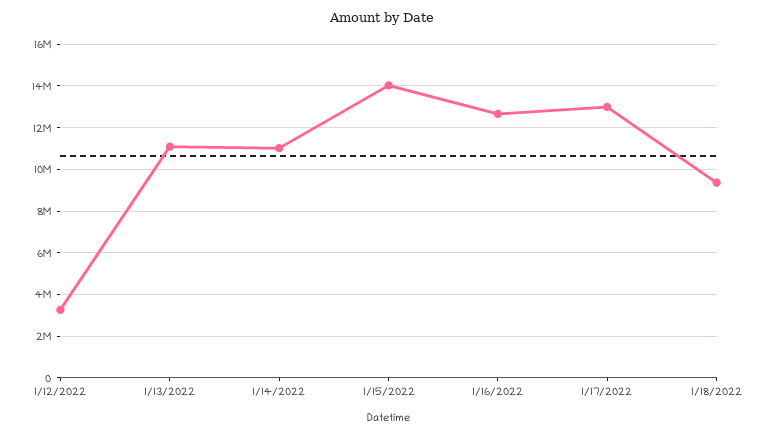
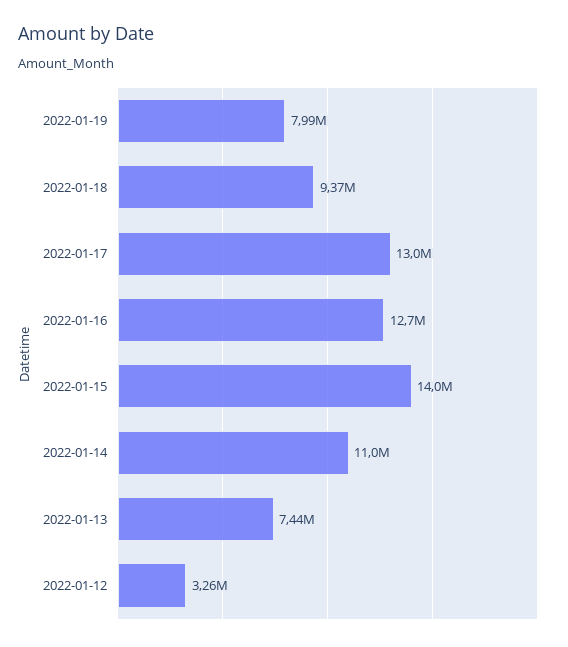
1/13/2022: 11000000 -> 7440000
2022-01-19: none -> 7990000

